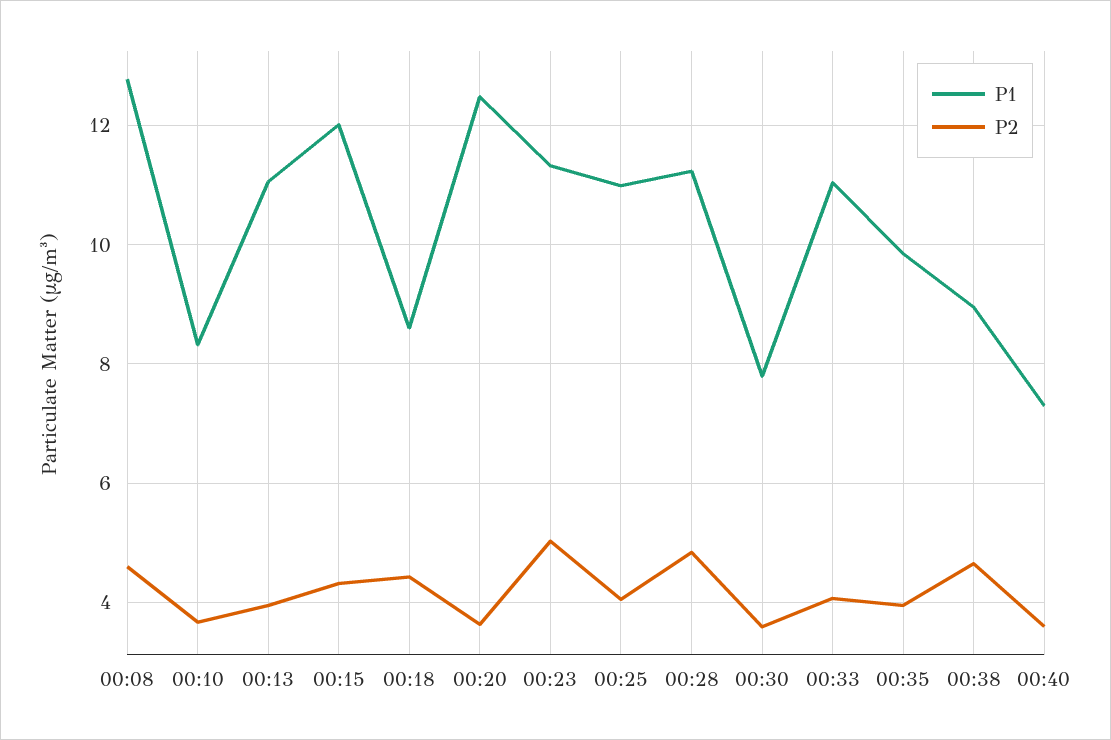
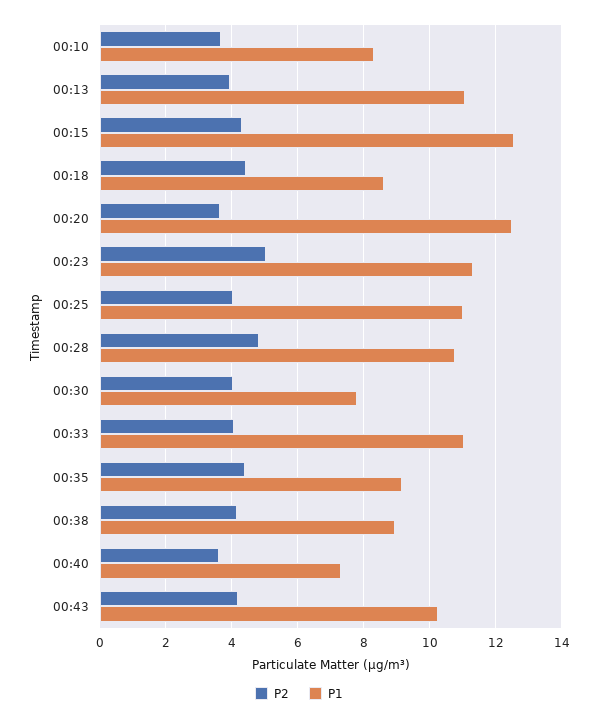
P1, 00:08: 12.8 -> none
P2, 00:08: 4.6 -> none
P1, 00:15: 12 -> 12.6
P1, 00:28: 11.2 -> 10.8
P2, 00:30: 3.6 -> 4
P1, 00:35: 9.8 -> 9.2
P2, 00:35: 4 -> 4.4
P2, 00:38: 4.6 -> 4.2
P2, 00:43: none -> 4.2
P1, 00:43: none -> 10.2

